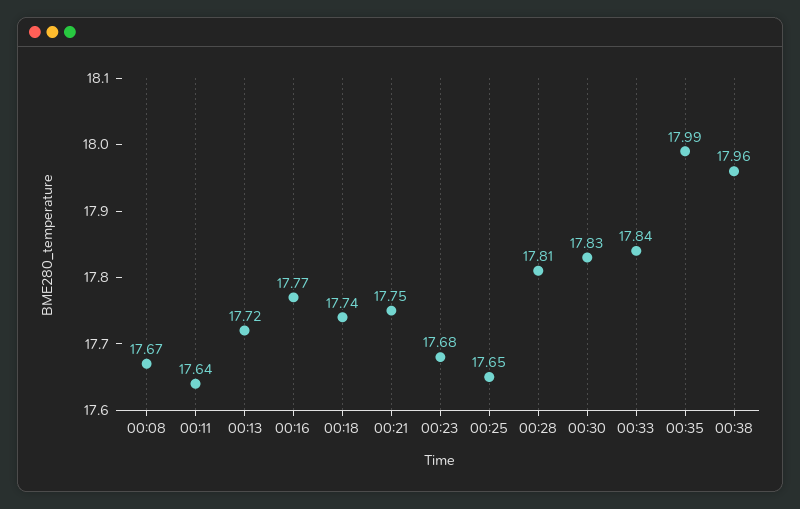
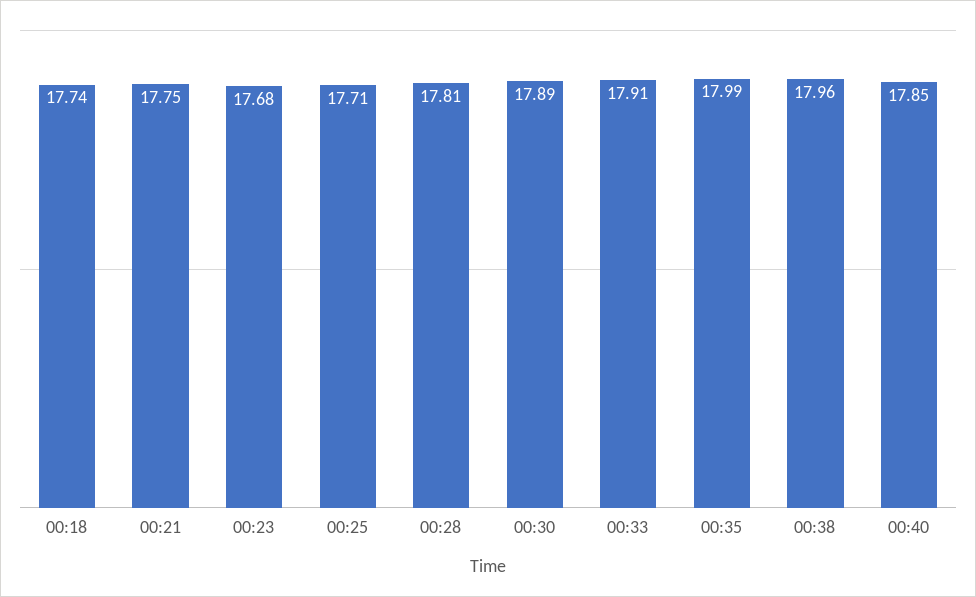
00:08: 17.67 -> none
00:11: 17.64 -> none
00:13: 17.72 -> none
00:16: 17.77 -> none
00:25: 17.65 -> 17.71
00:30: 17.83 -> 17.89
00:33: 17.84 -> 17.91
00:40: none -> 17.85

